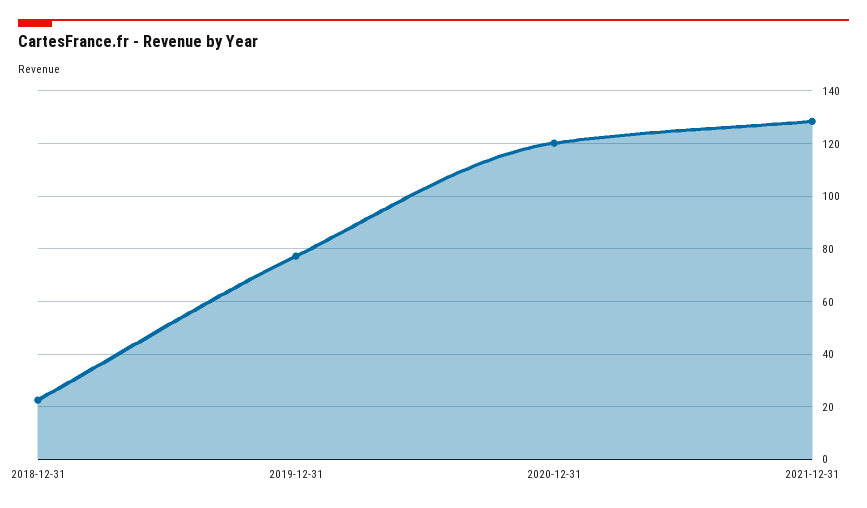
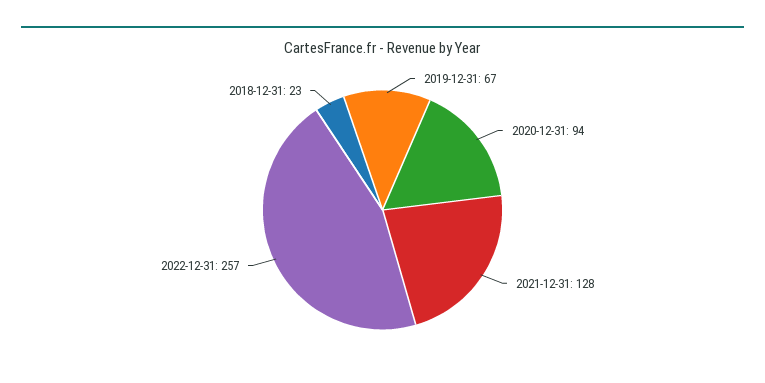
2019-12-31: 77.5 -> 67
2020-12-31: 120 -> 94
2022-12-31: none -> 257

